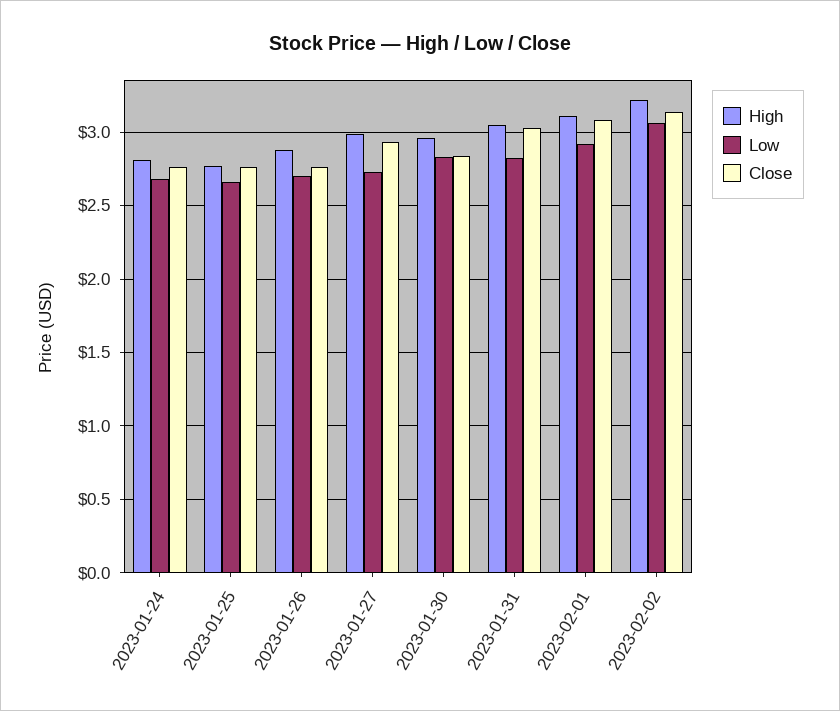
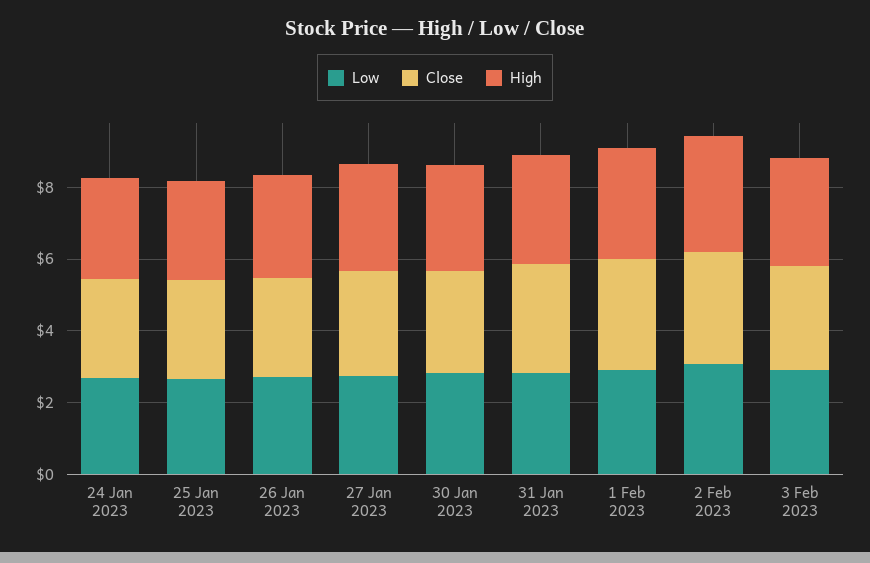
Low, 3 Feb 2023: none -> 3
Close, 3 Feb 2023: none -> 3
High, 3 Feb 2023: none -> 3

